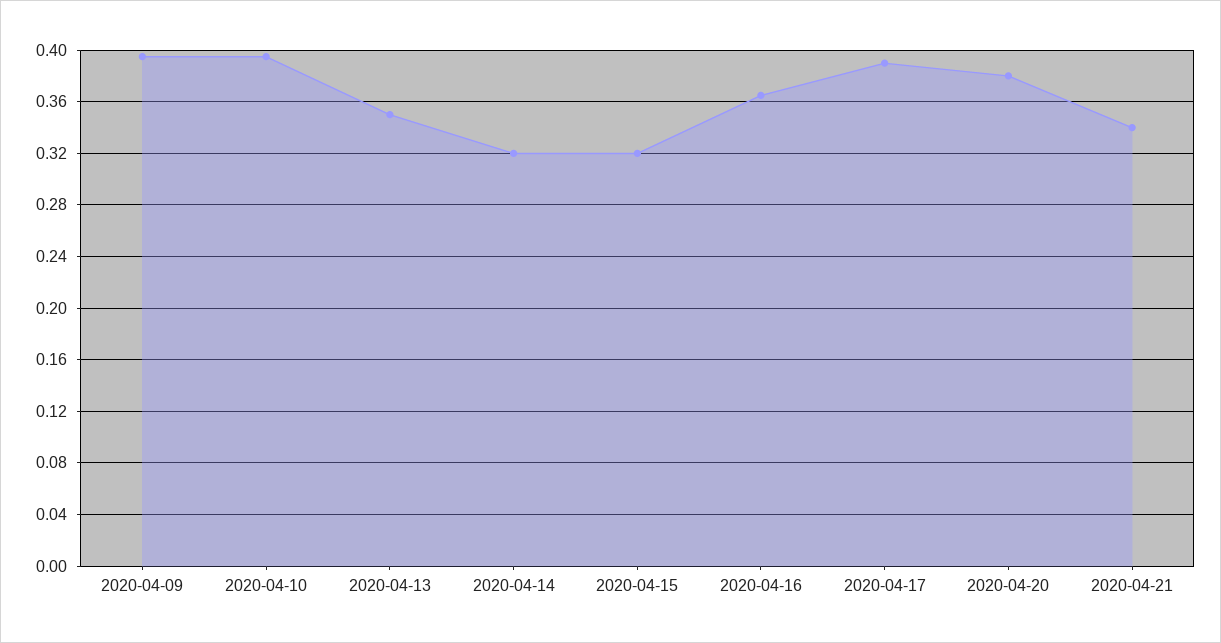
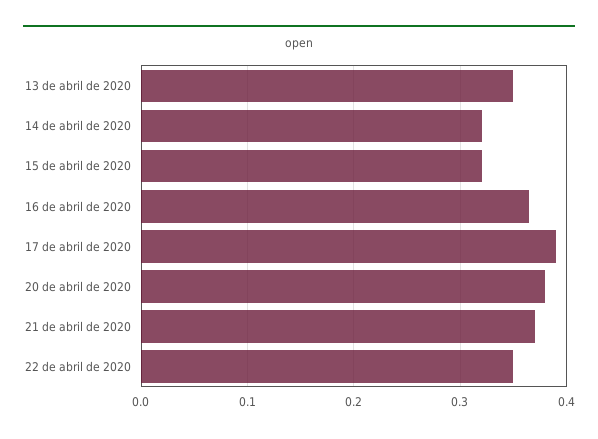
2020-04-09: 0.395 -> none
2020-04-10: 0.395 -> none
2020-04-21: 0.34 -> 0.37
22 de abril de 2020: none -> 0.35

